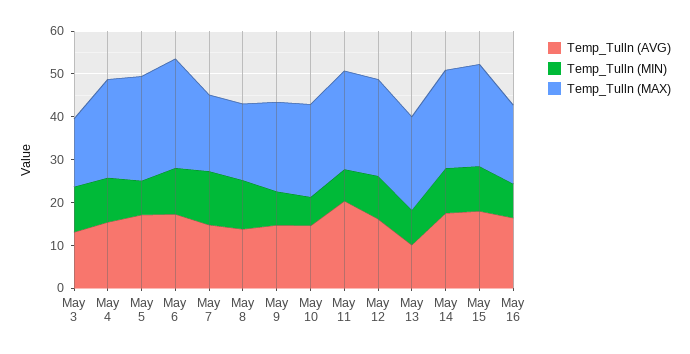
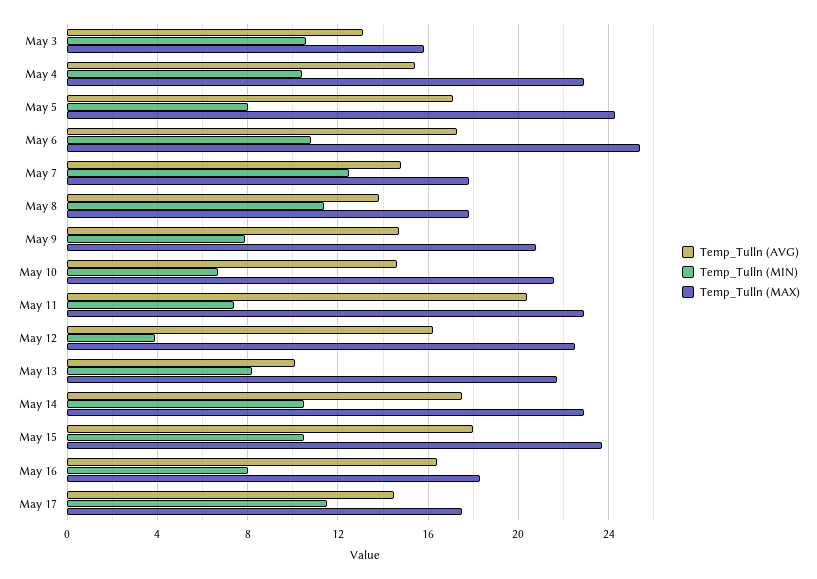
Temp_Tulln (MIN), May 12: 10 -> 4
Temp_Tulln (AVG), May 17: none -> 14.5
Temp_Tulln (MIN), May 17: none -> 11.5
Temp_Tulln (MAX), May 17: none -> 17.5

